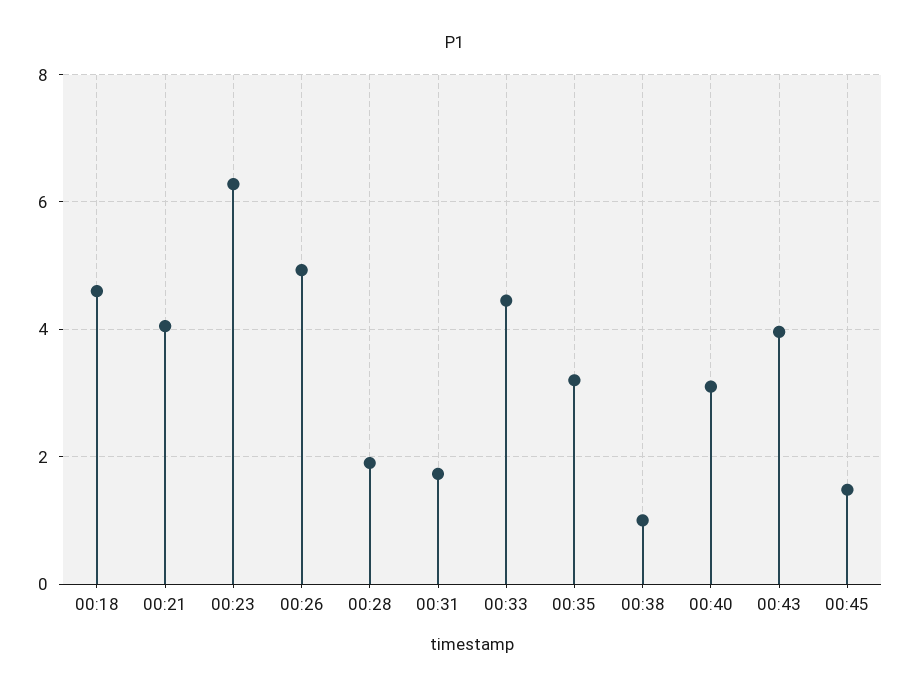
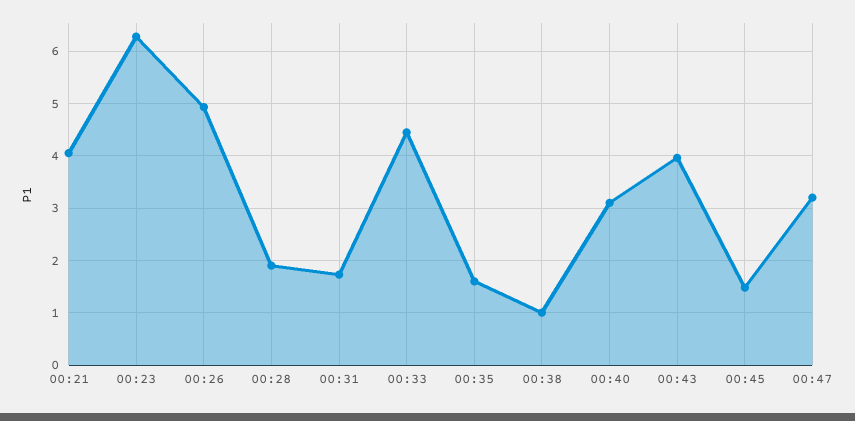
00:18: 4.6 -> none
00:35: 3.2 -> 1.6
00:47: none -> 3.2

